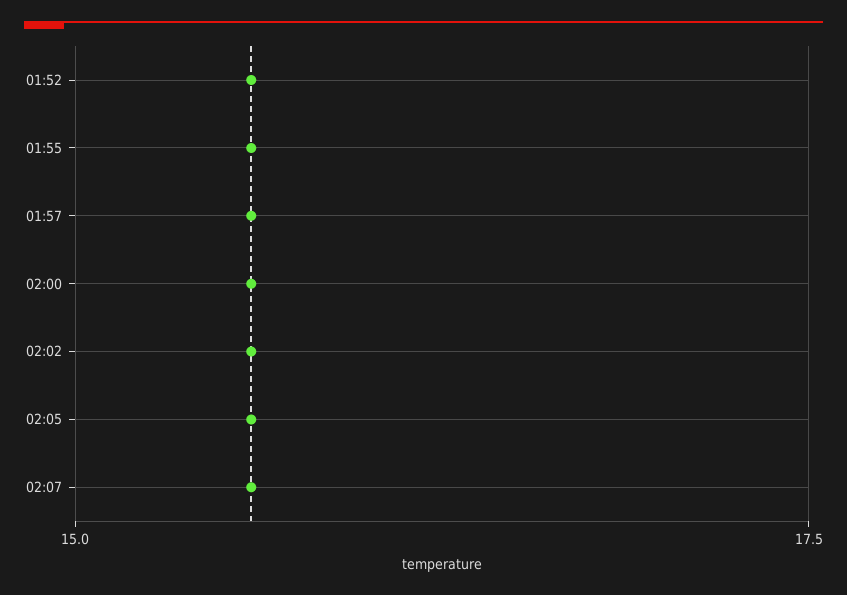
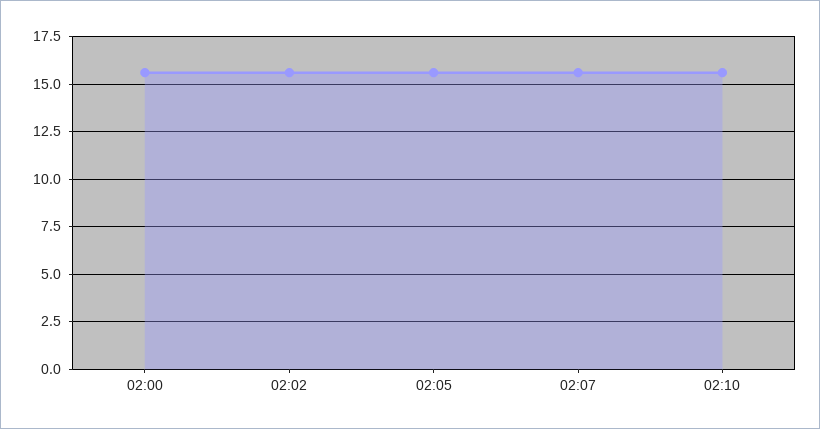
01:52: 15.5 -> none
01:55: 15.5 -> none
01:57: 15.5 -> none
02:10: none -> 15.5

